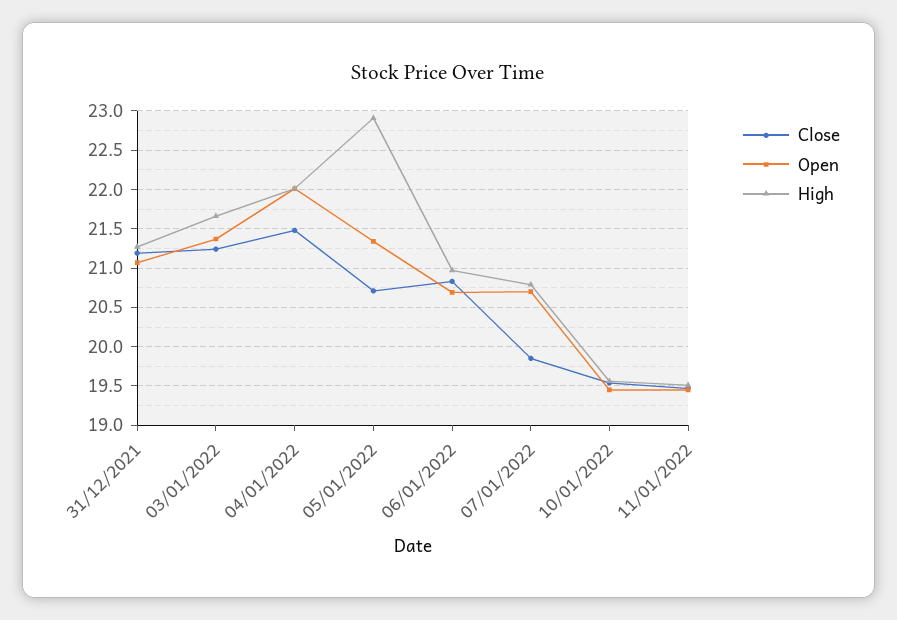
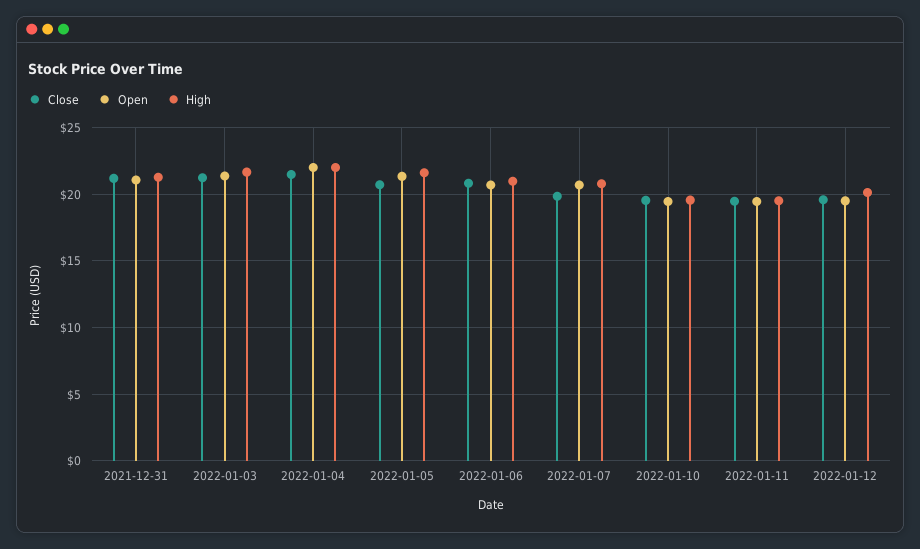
High, 05/01/2022: 22.9 -> 21.5
Close, 2022-01-12: none -> 19.5
Open, 2022-01-12: none -> 19.5
High, 2022-01-12: none -> 20

